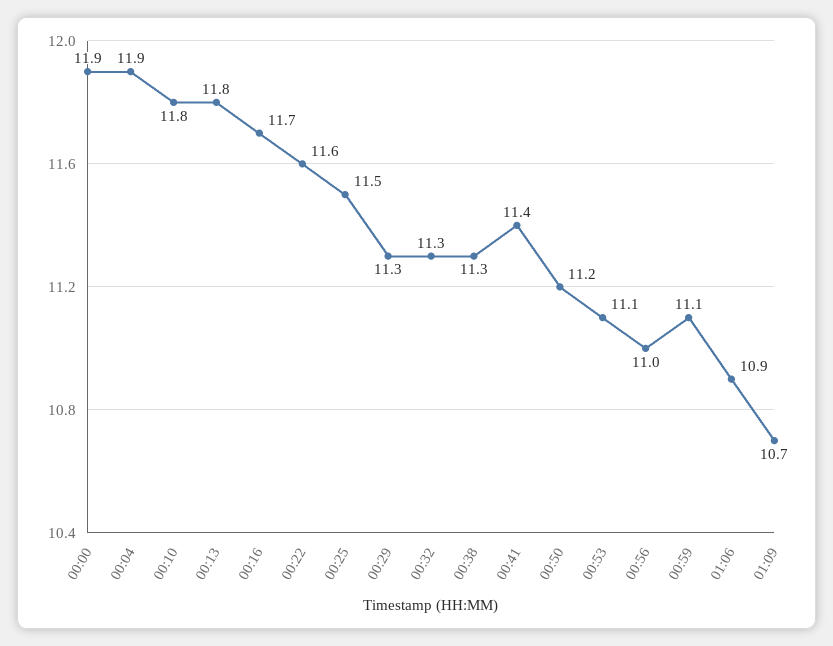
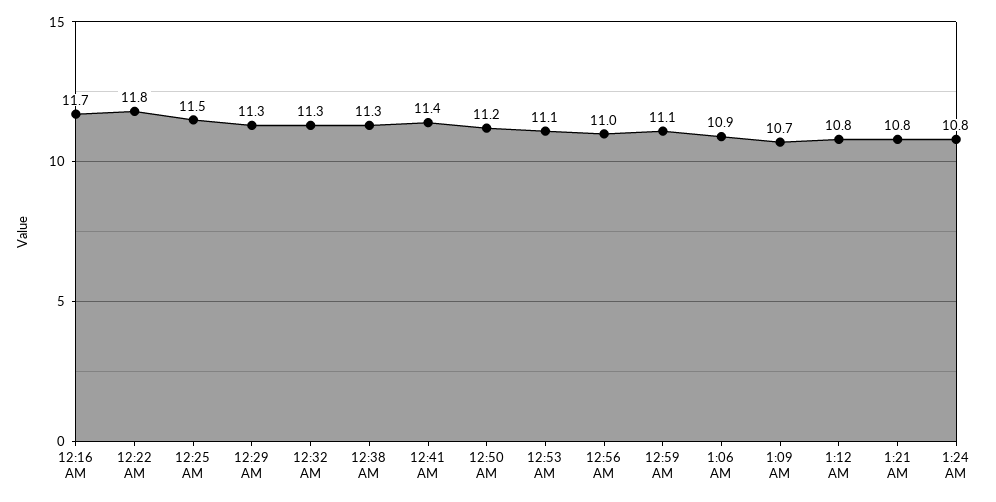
00:00: 11.9 -> none
00:04: 11.9 -> none
00:10: 11.8 -> none
00:13: 11.8 -> none
00:22: 11.6 -> 11.8
1:12 AM: none -> 10.8
1:21 AM: none -> 10.8
1:24 AM: none -> 10.8

